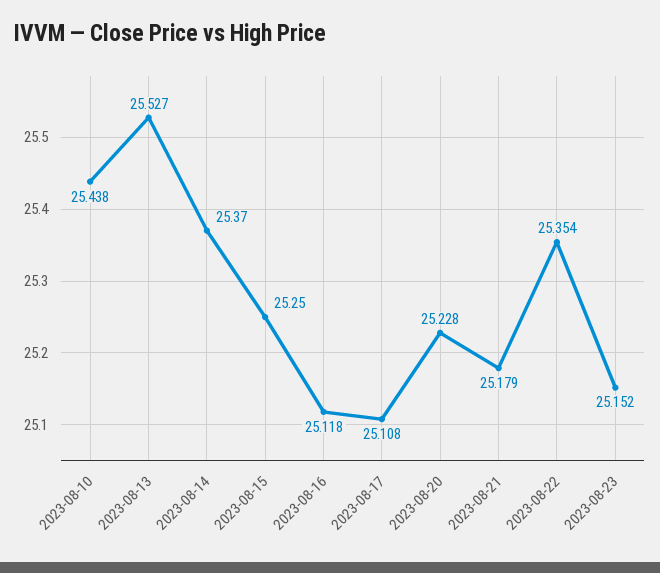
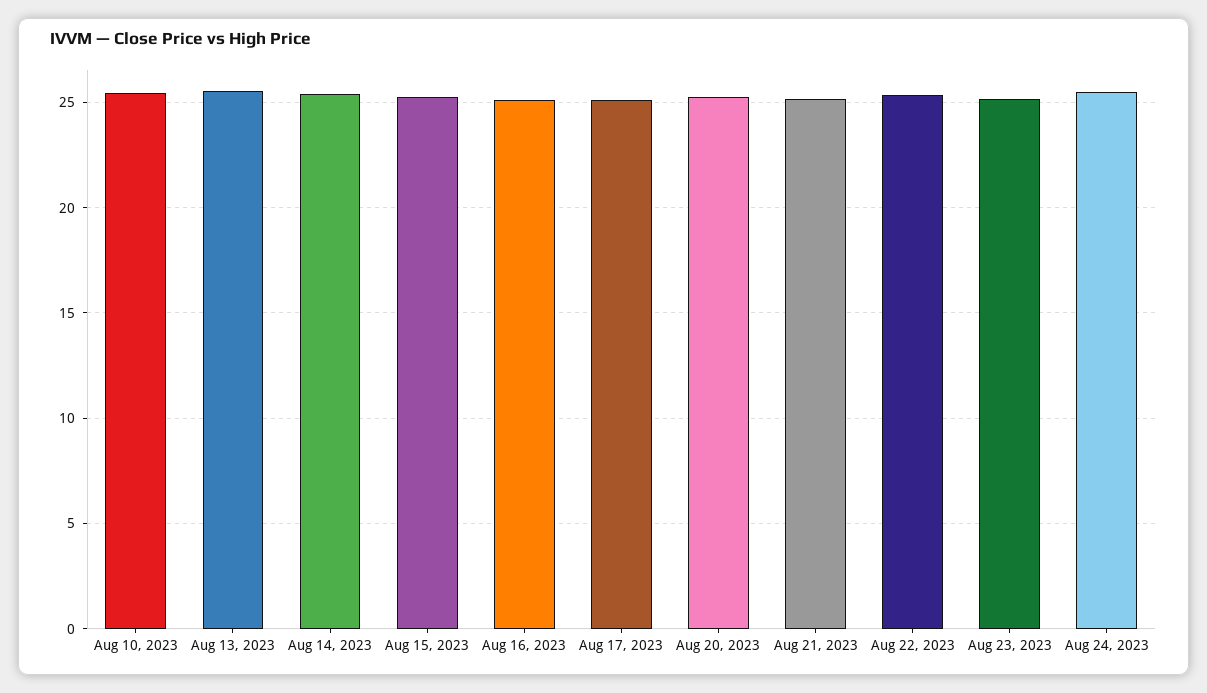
Aug 24, 2023: none -> 25.5

